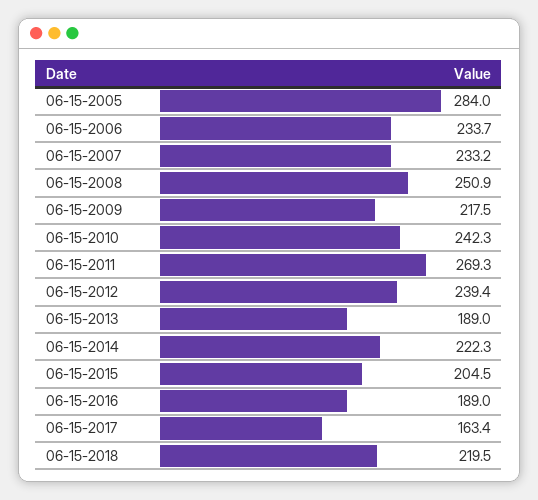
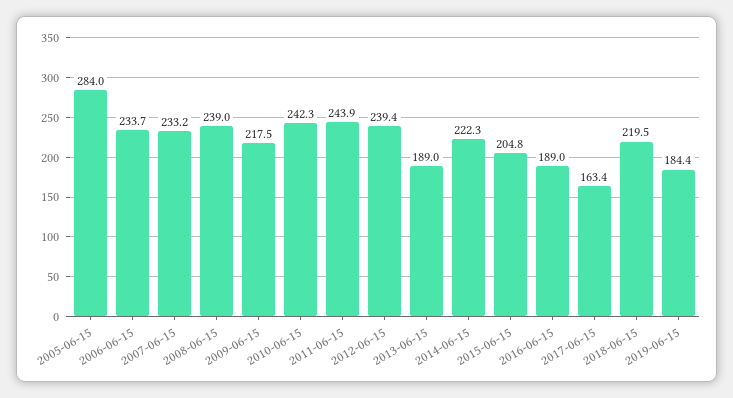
06-15-2008: 250.9 -> 239
06-15-2011: 269.3 -> 243.9
06-15-2015: 204.5 -> 204.8
2019-06-15: none -> 184.4

